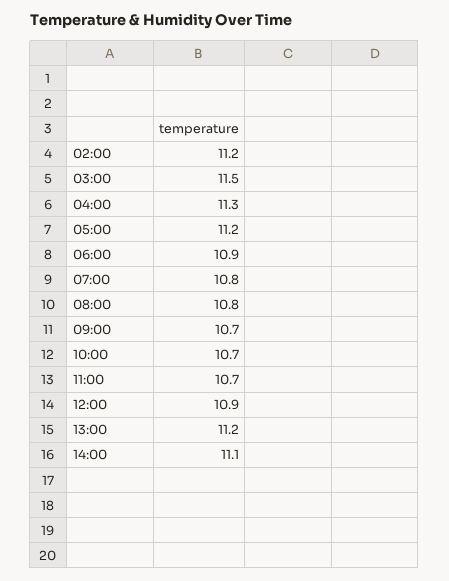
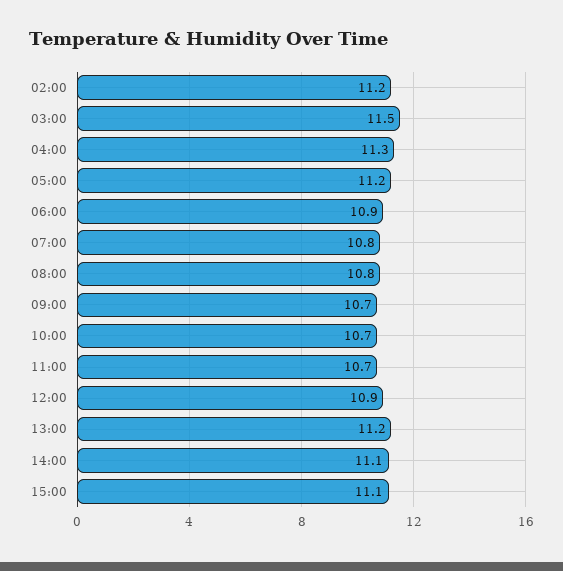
15:00: none -> 11.1

